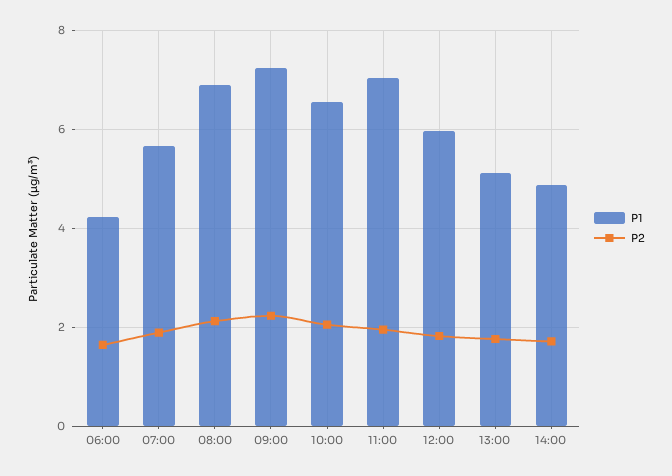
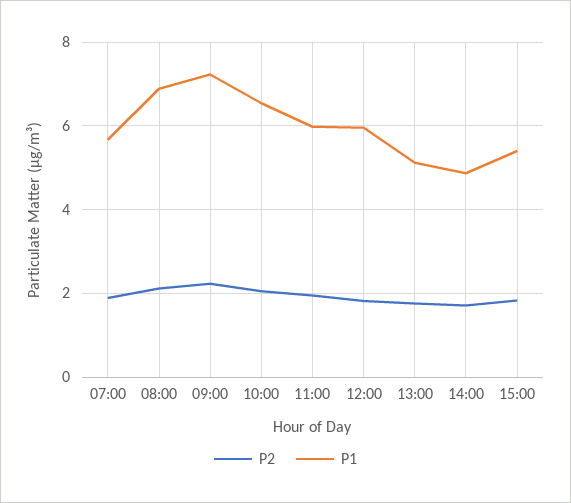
P1, 06:00: 4.2 -> none
P2, 06:00: 1.6 -> none
P1, 11:00: 7 -> 6
P2, 15:00: none -> 1.8
P1, 15:00: none -> 5.4

